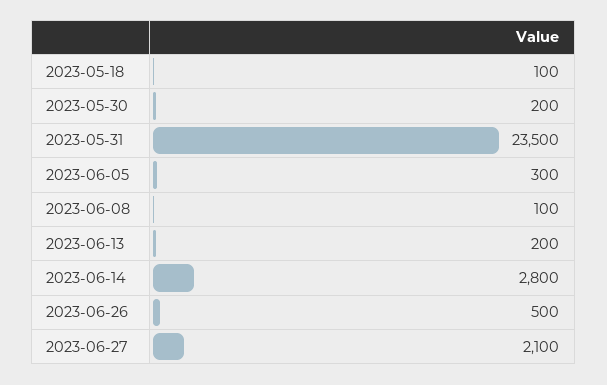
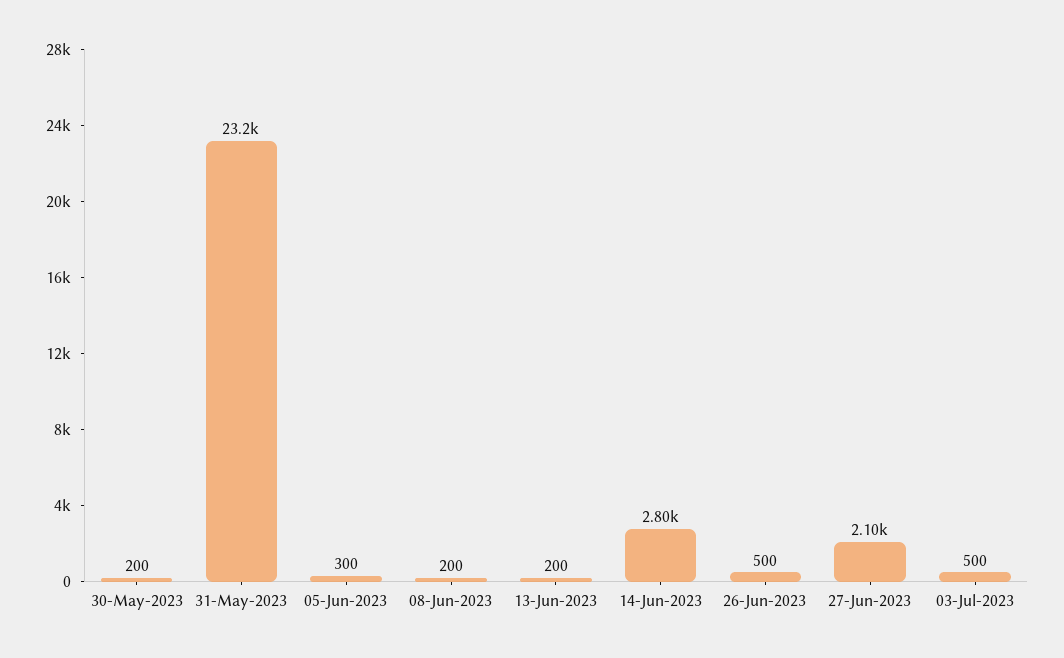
2023-05-18: 100 -> none
2023-05-31: 23500 -> 23200
2023-06-08: 100 -> 200
03-Jul-2023: none -> 500

